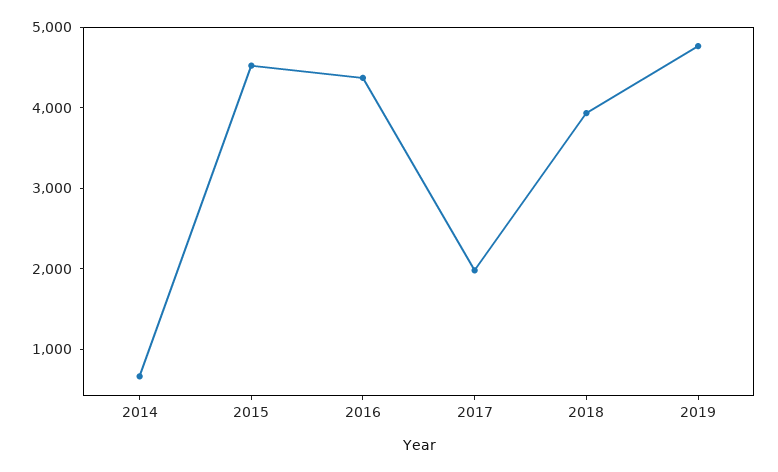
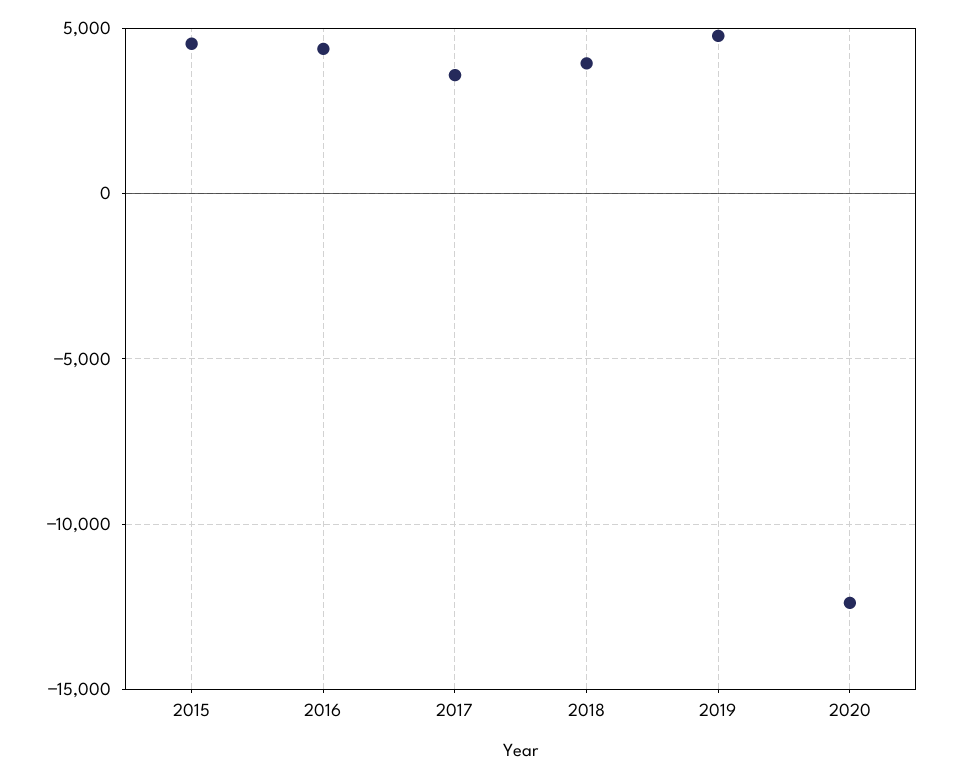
2014: 600 -> none
2017: 2000 -> 3500
2020: none -> -12500

